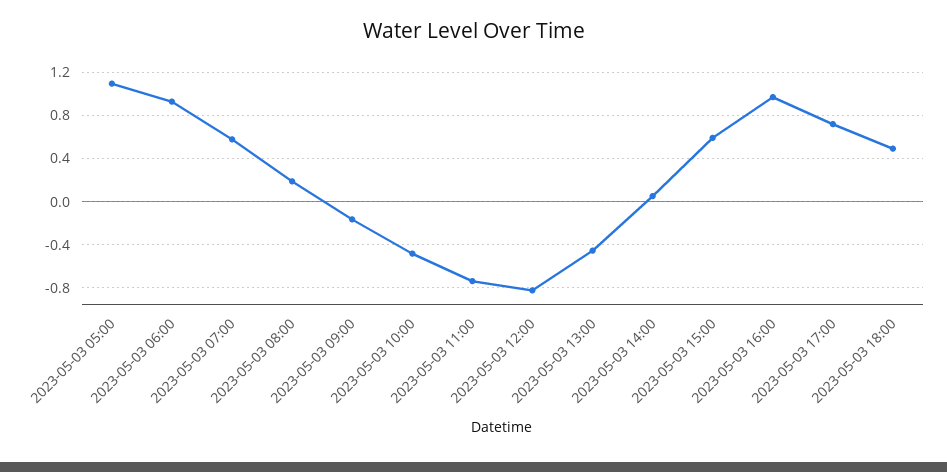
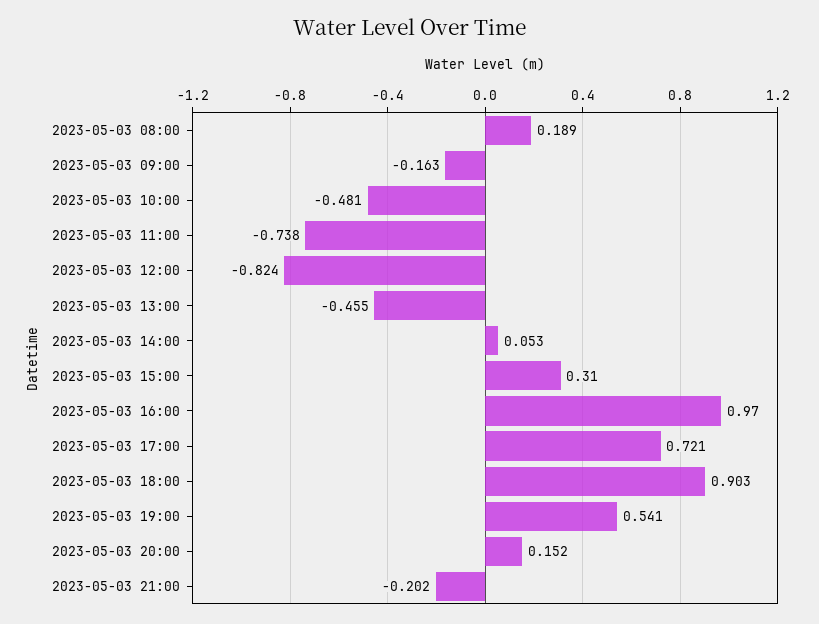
2023-05-03 05:00: 1.1 -> none
2023-05-03 06:00: 0.9 -> none
2023-05-03 07:00: 0.6 -> none
2023-05-03 15:00: 0.6 -> 0.31
2023-05-03 18:00: 0.5 -> 0.903
2023-05-03 19:00: none -> 0.541
2023-05-03 20:00: none -> 0.152
2023-05-03 21:00: none -> -0.202

